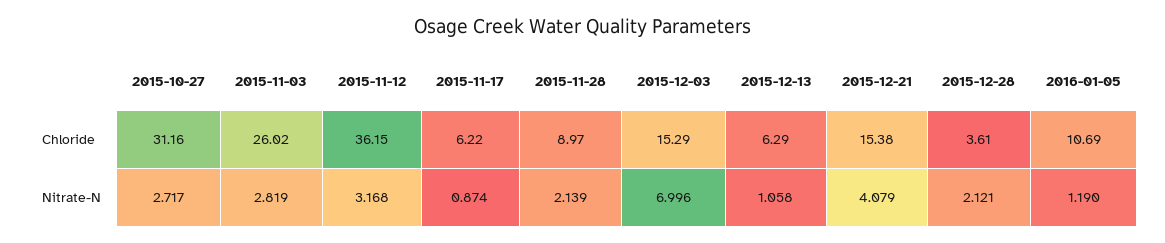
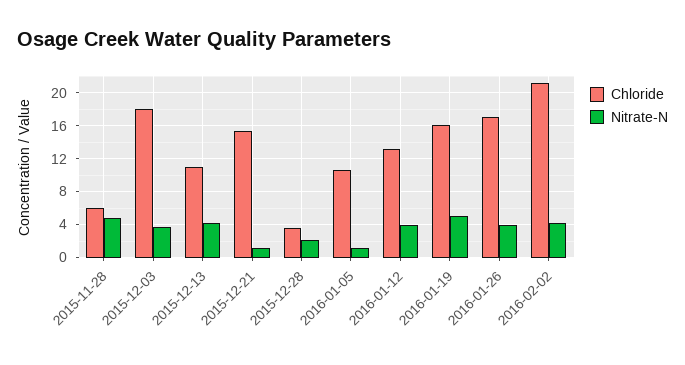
Chloride, 2015-10-27: 31.16 -> none
Chloride, 2015-11-03: 26.02 -> none
Chloride, 2015-11-12: 36.15 -> none
Chloride, 2015-11-17: 6.22 -> none
Chloride, 2015-11-28: 8.97 -> 6
Chloride, 2015-12-03: 15.29 -> 18
Chloride, 2015-12-13: 6.29 -> 11
Nitrate-N, 2015-10-27: 2.717 -> none
Nitrate-N, 2015-11-03: 2.819 -> none
Nitrate-N, 2015-11-12: 3.168 -> none
Nitrate-N, 2015-11-17: 0.874 -> none
Nitrate-N, 2015-11-28: 2.139 -> 5
Nitrate-N, 2015-12-03: 6.996 -> 4
Nitrate-N, 2015-12-13: 1.058 -> 4
Nitrate-N, 2015-12-21: 4.079 -> 1
Chloride, 2016-01-12: none -> 13
Nitrate-N, 2016-01-12: none -> 4
Chloride, 2016-01-19: none -> 16
Nitrate-N, 2016-01-19: none -> 5
Chloride, 2016-01-26: none -> 17
Nitrate-N, 2016-01-26: none -> 4
Chloride, 2016-02-02: none -> 21
Nitrate-N, 2016-02-02: none -> 4

